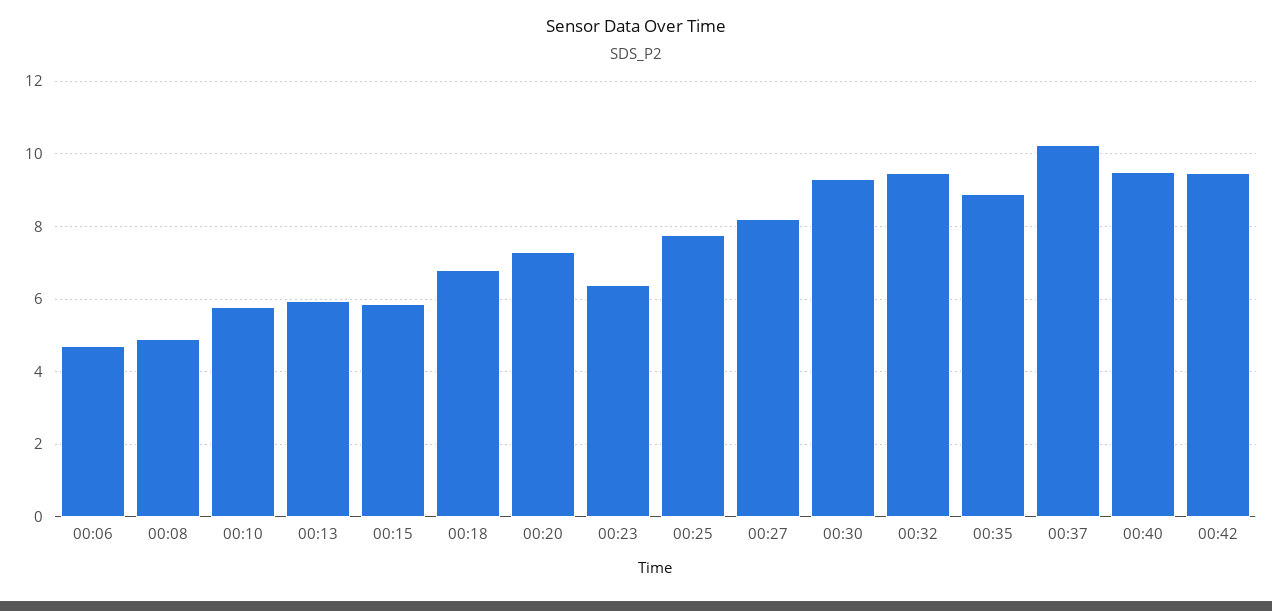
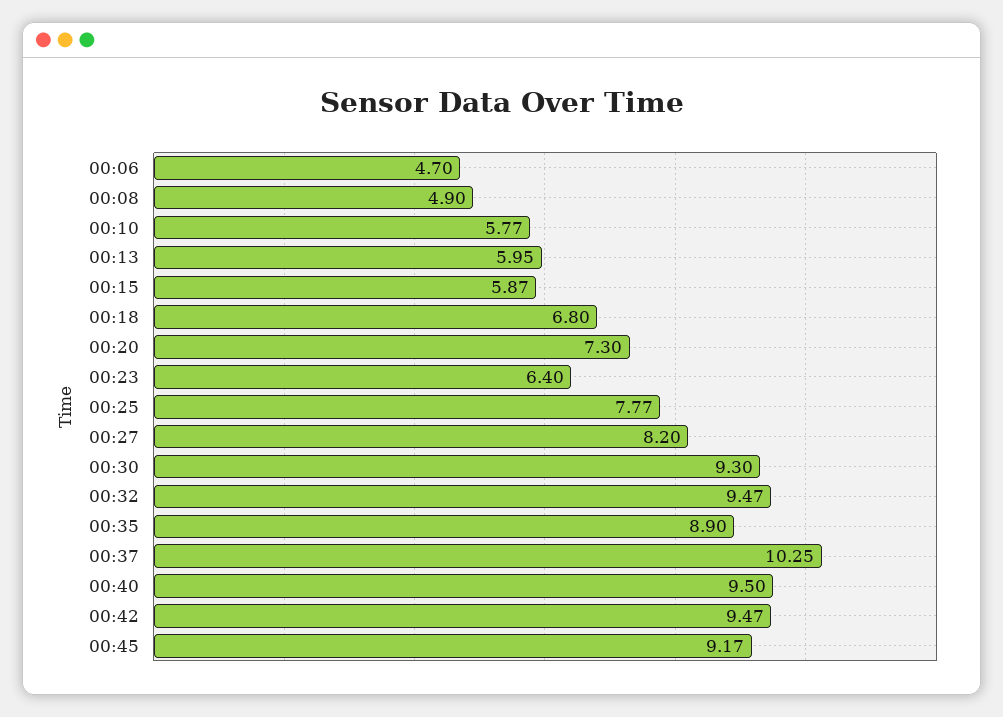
00:45: none -> 9.17

